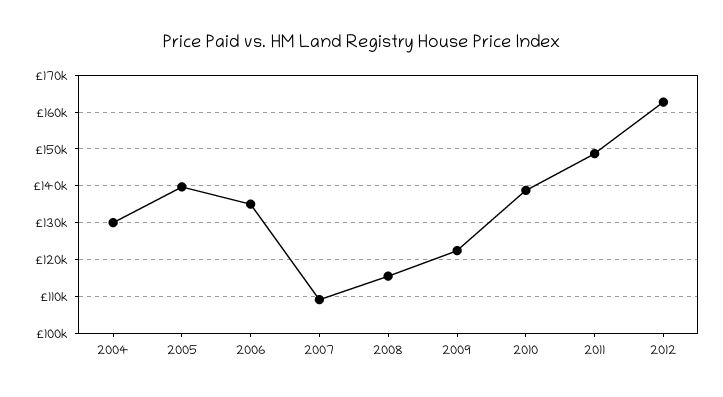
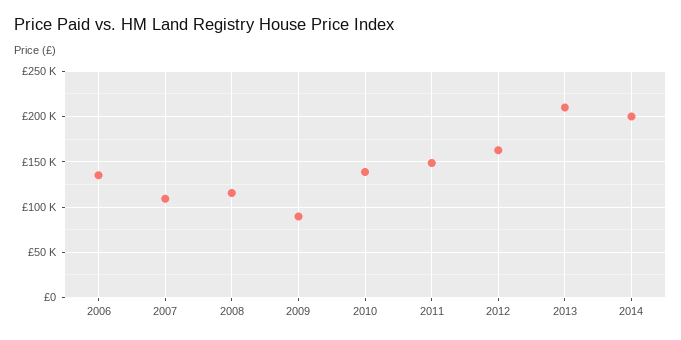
2004: 130000 -> none
2005: 140000 -> none
2009: 122000 -> 90000
2013: none -> 210000
2014: none -> 200000

